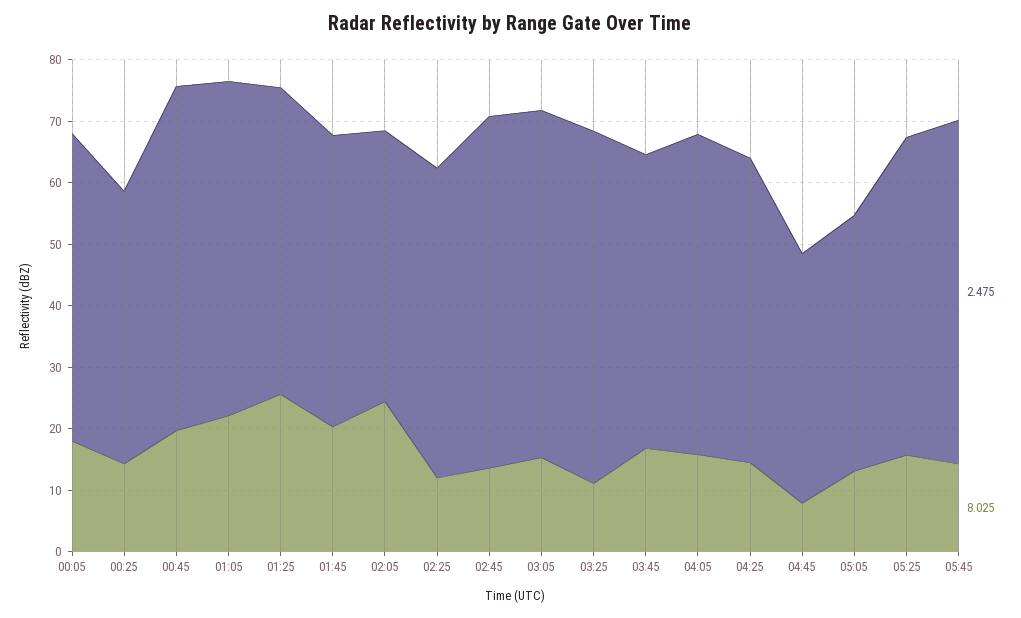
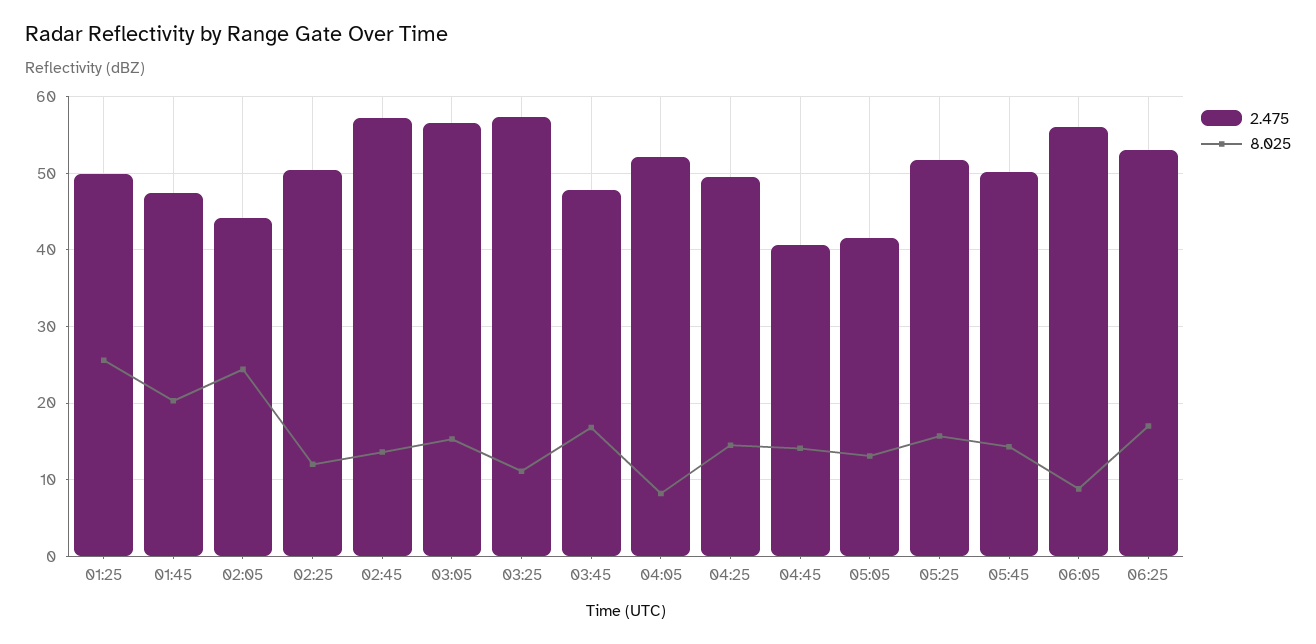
2.475, 00:05: 50 -> none
8.025, 00:05: 18 -> none
2.475, 00:25: 44 -> none
8.025, 00:25: 14 -> none
2.475, 00:45: 56 -> none
8.025, 00:45: 20 -> none
2.475, 01:05: 54 -> none
8.025, 01:05: 22 -> none
8.025, 04:05: 16 -> 8
8.025, 04:45: 8 -> 14
2.475, 05:45: 56 -> 50
2.475, 06:05: none -> 56
8.025, 06:05: none -> 9
2.475, 06:25: none -> 53
8.025, 06:25: none -> 17

